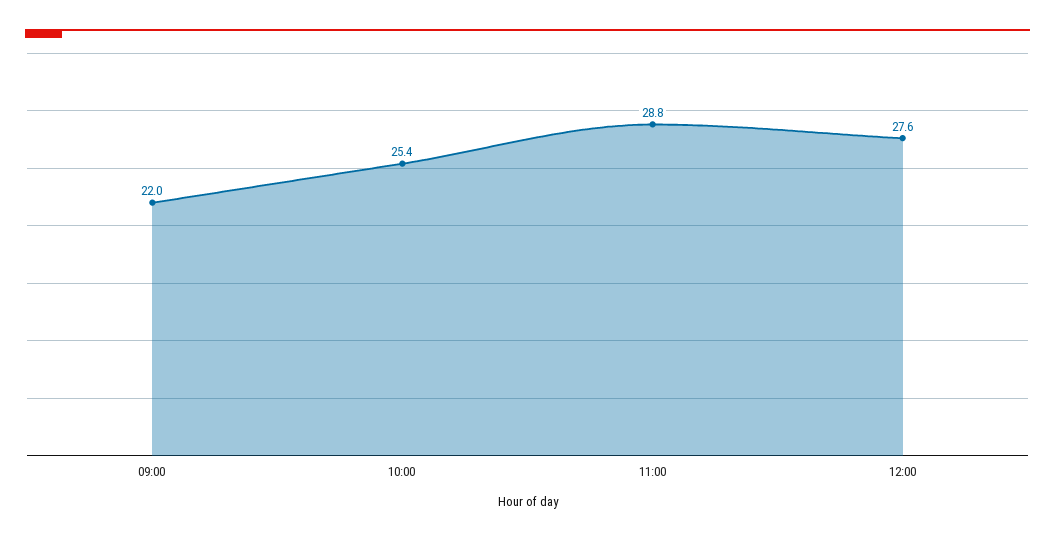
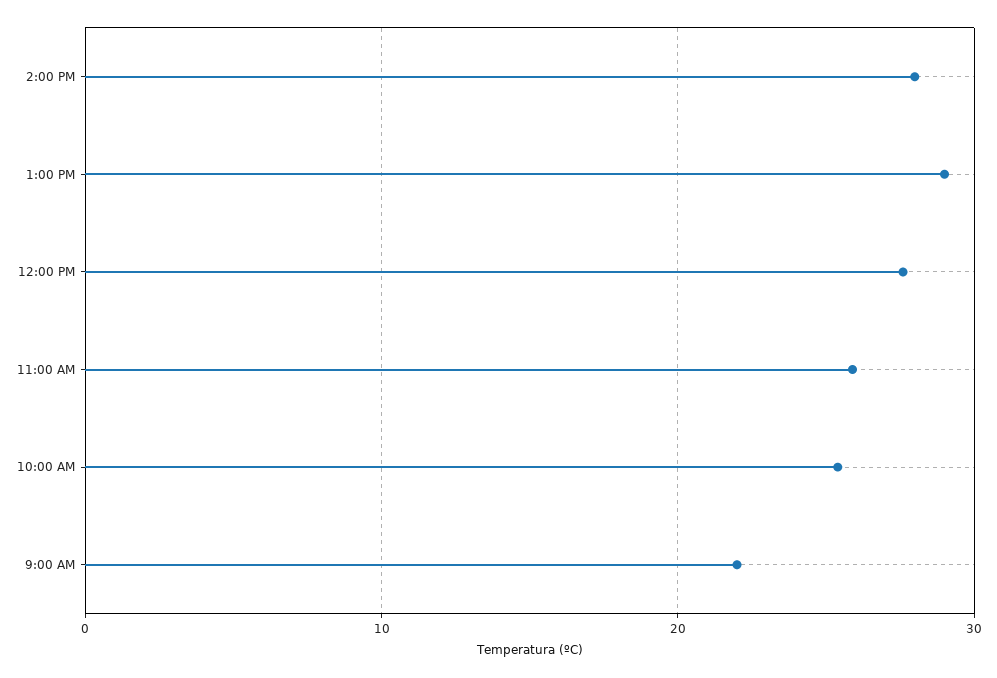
11:00: 28.8 -> 26
2:00 PM: none -> 28
1:00 PM: none -> 29

